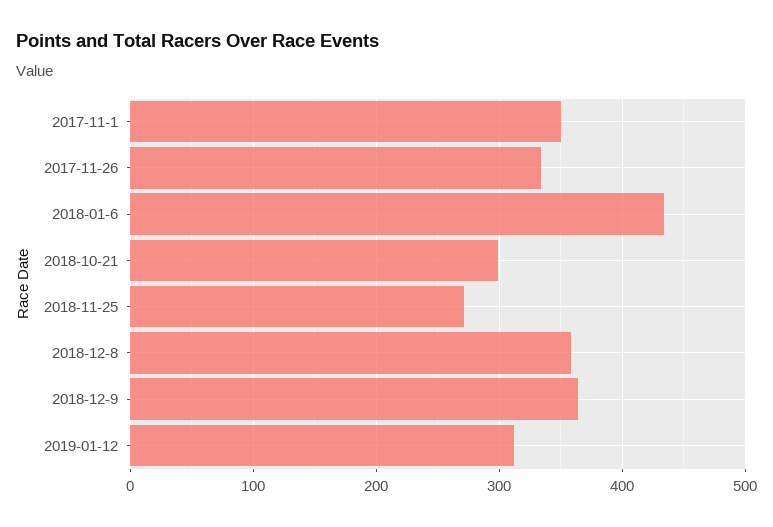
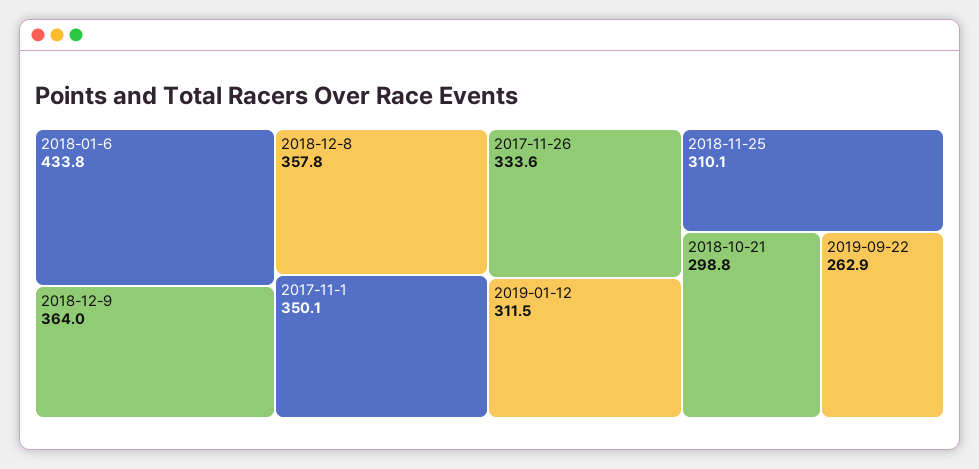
2018-11-25: 270 -> 310.1
2019-09-22: none -> 262.9

